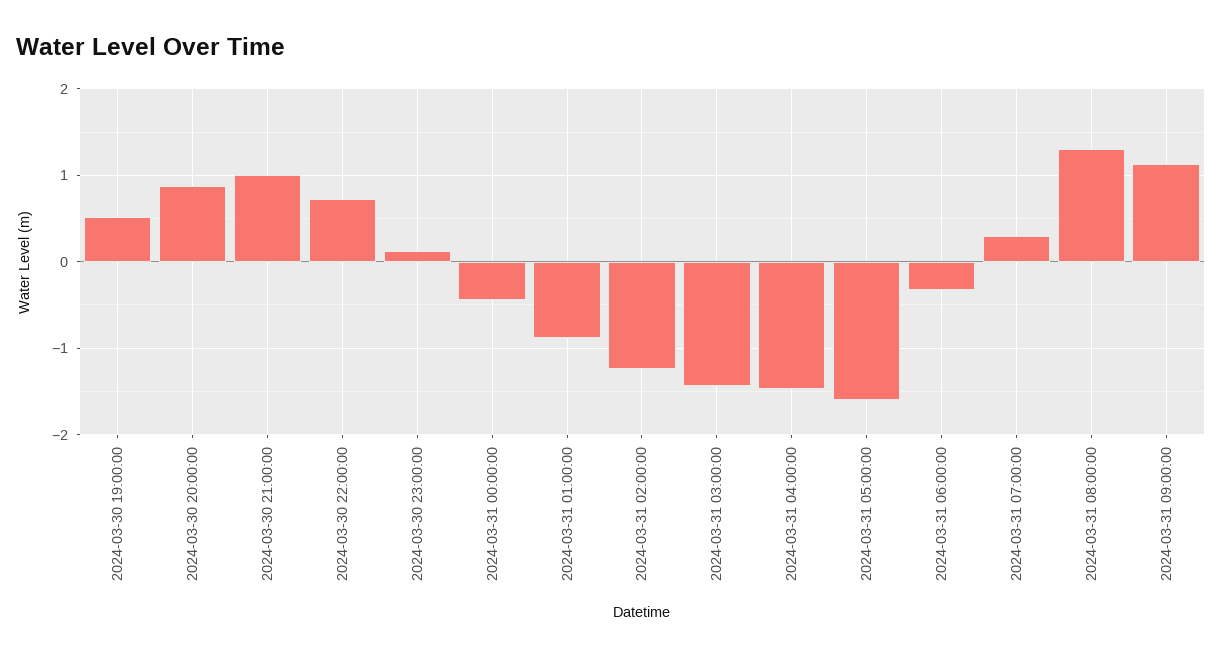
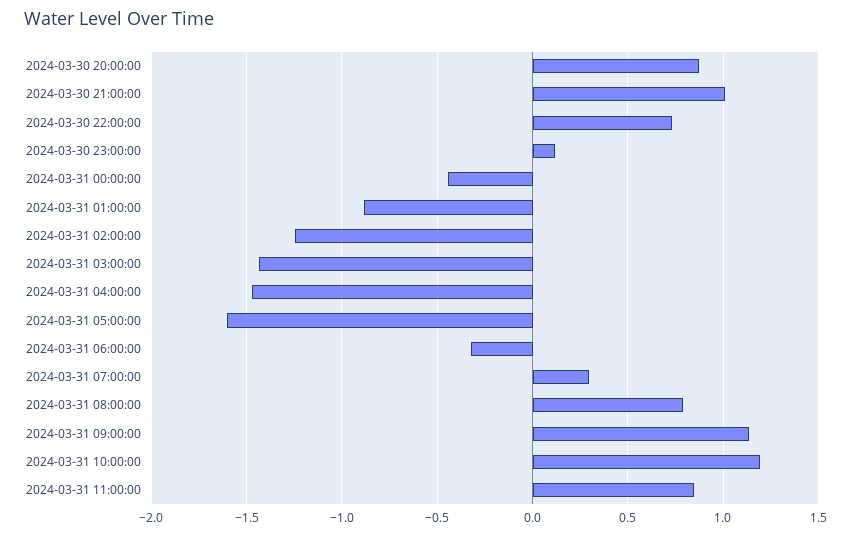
2024-03-30 19:00:00: 0.5 -> none
2024-03-31 08:00:00: 1.3 -> 0.8
2024-03-31 10:00:00: none -> 1.2
2024-03-31 11:00:00: none -> 0.85

